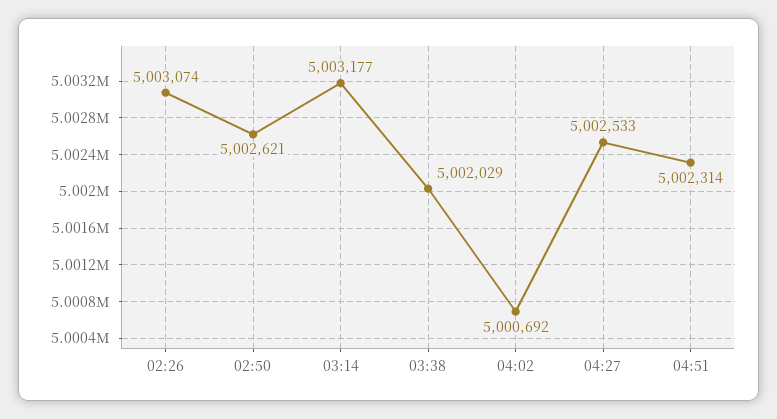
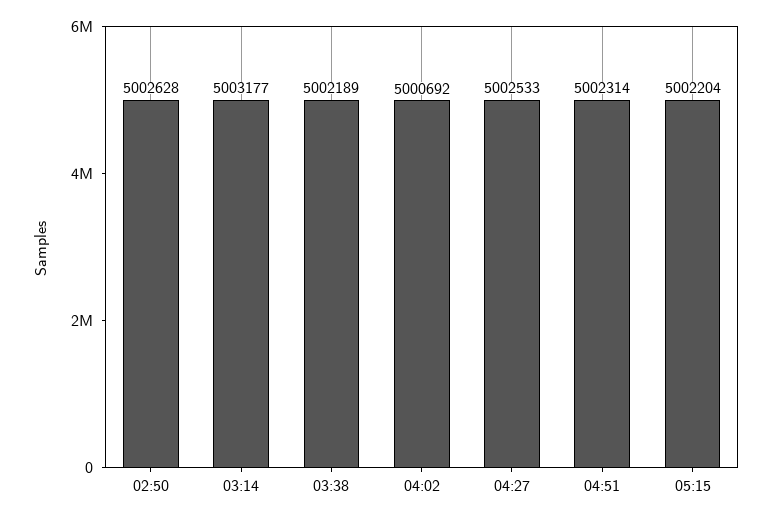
02:26: 5003074 -> none
02:50: 5002621 -> 5002628
03:38: 5002029 -> 5002189
05:15: none -> 5002204

